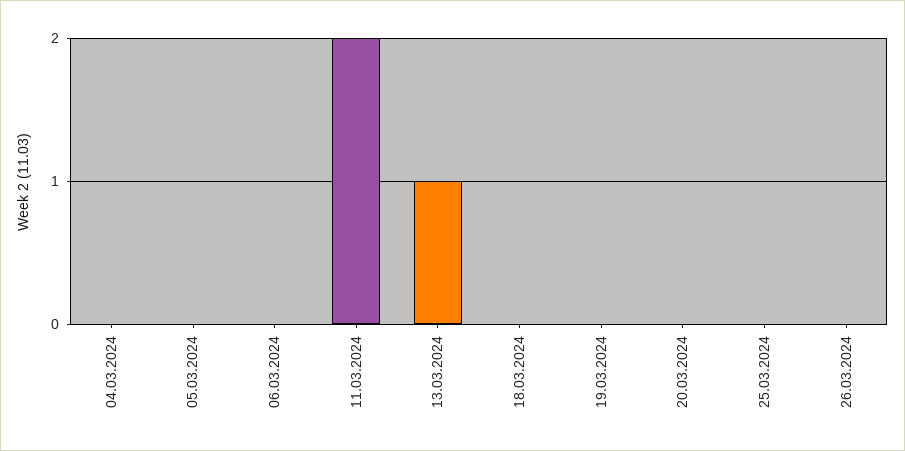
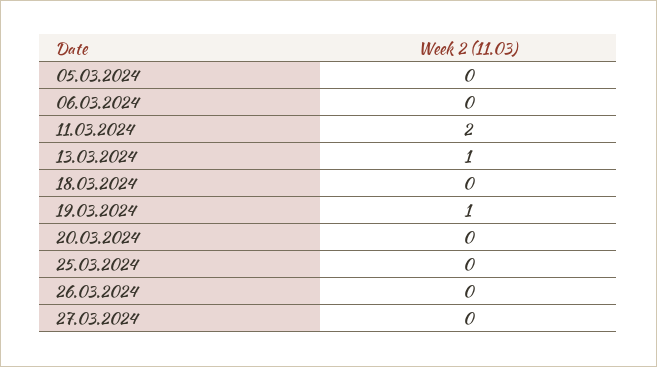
04.03.2024: 0 -> none
19.03.2024: 0 -> 1
27.03.2024: none -> 0

